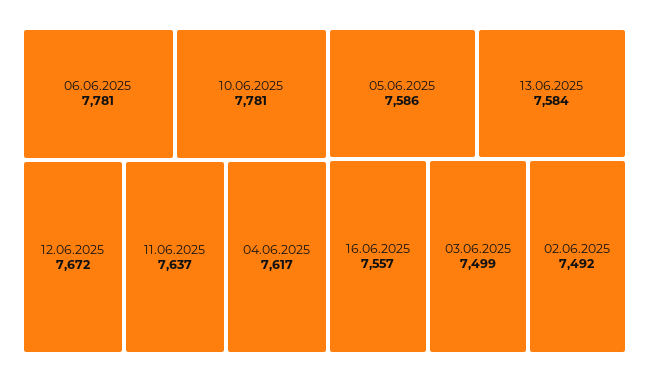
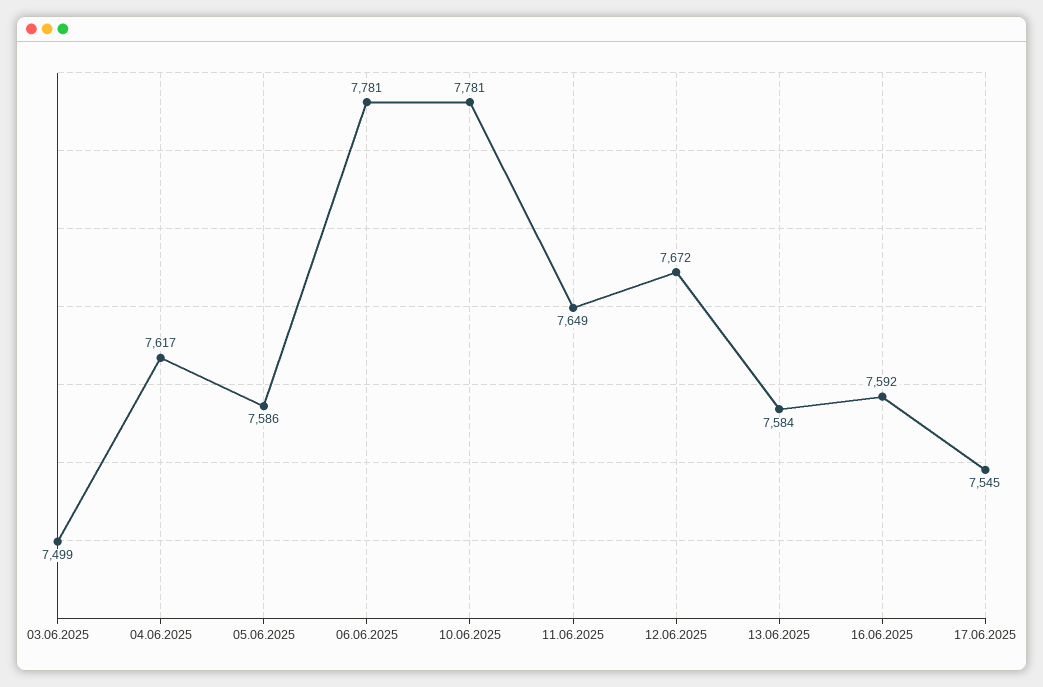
11.06.2025: 7637 -> 7649
16.06.2025: 7557 -> 7592
02.06.2025: 7492 -> none
17.06.2025: none -> 7545

